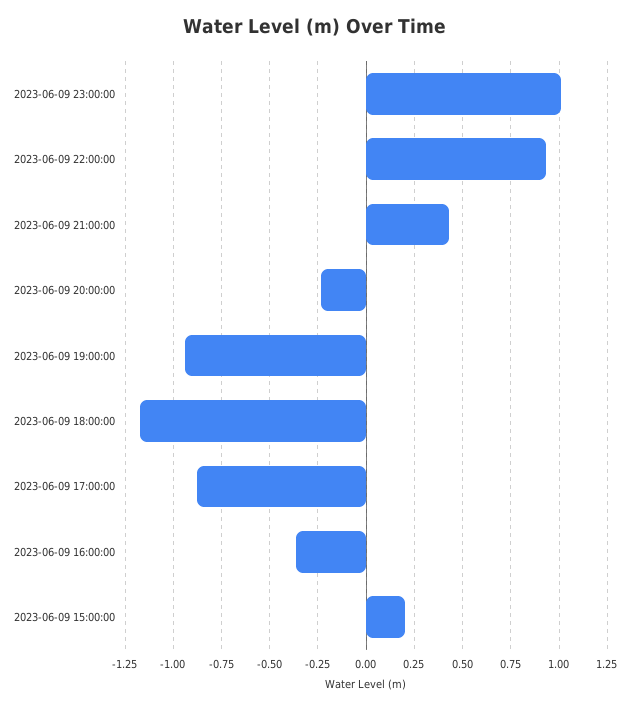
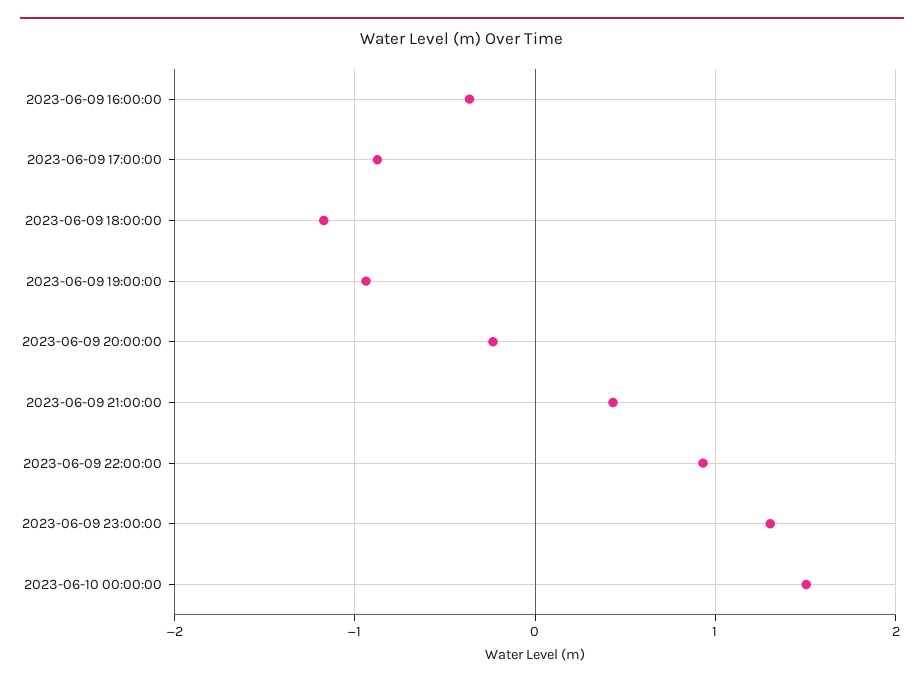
2023-06-09 23:00:00: 1 -> 1.3
2023-06-09 15:00:00: 0.2 -> none
2023-06-10 00:00:00: none -> 1.5

